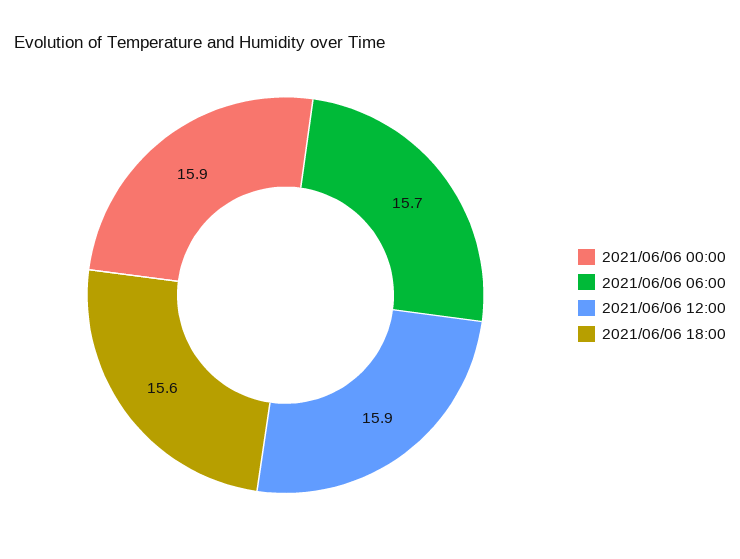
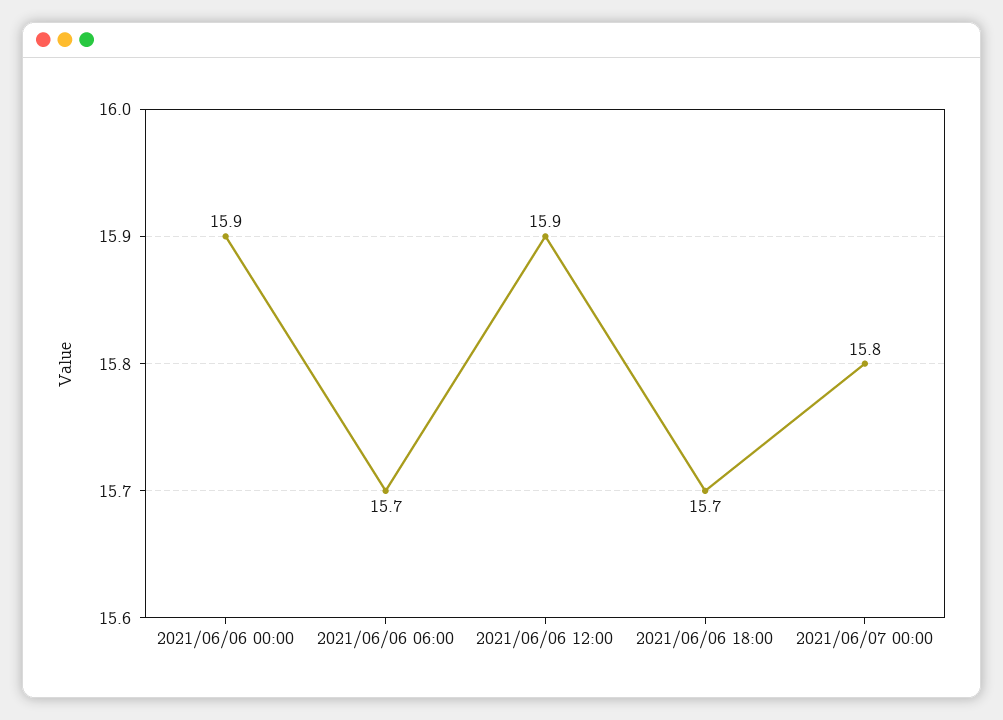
2021/06/06 18:00: 15.6 -> 15.7
2021/06/07 00:00: none -> 15.8

